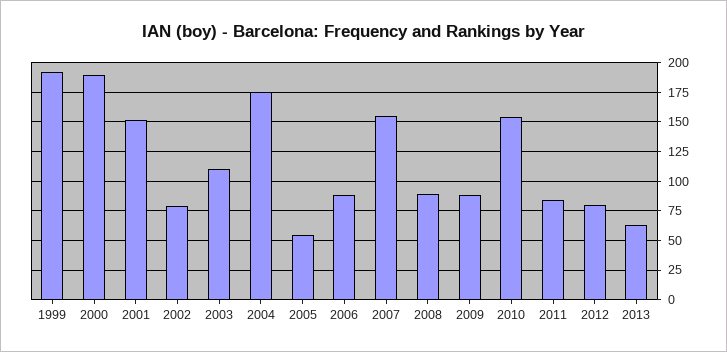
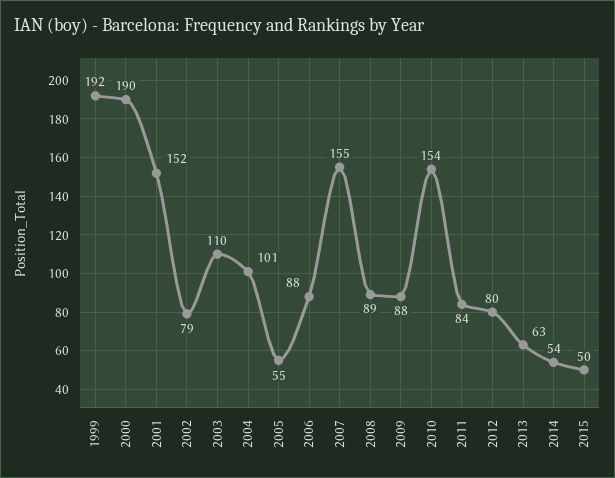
2004: 175 -> 101
2014: none -> 54
2015: none -> 50

